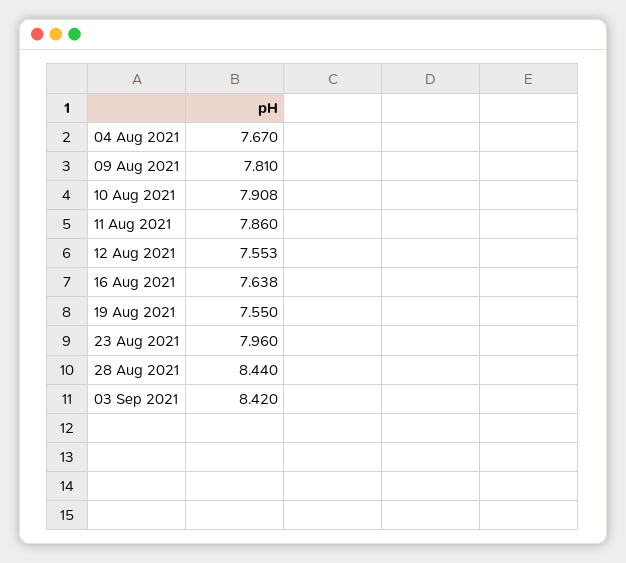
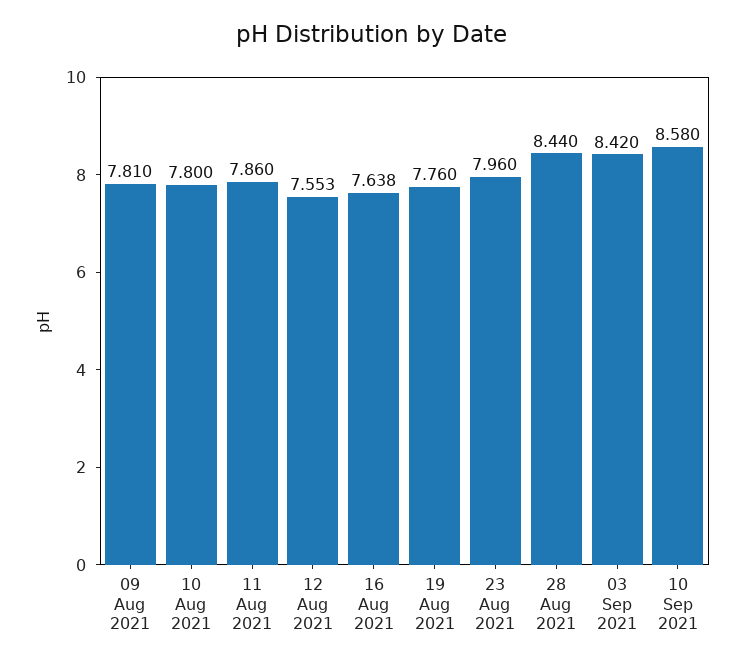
04 Aug 2021: 7.67 -> none
10 Aug 2021: 7.908 -> 7.8
19 Aug 2021: 7.55 -> 7.76
10 Sep 2021: none -> 8.58

